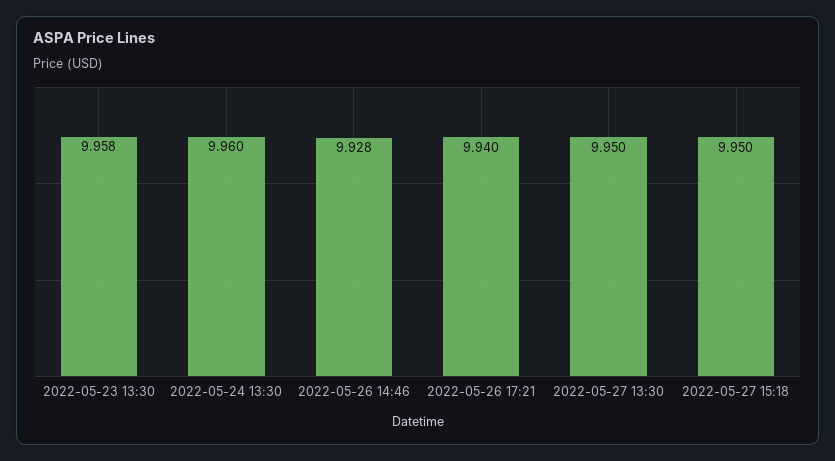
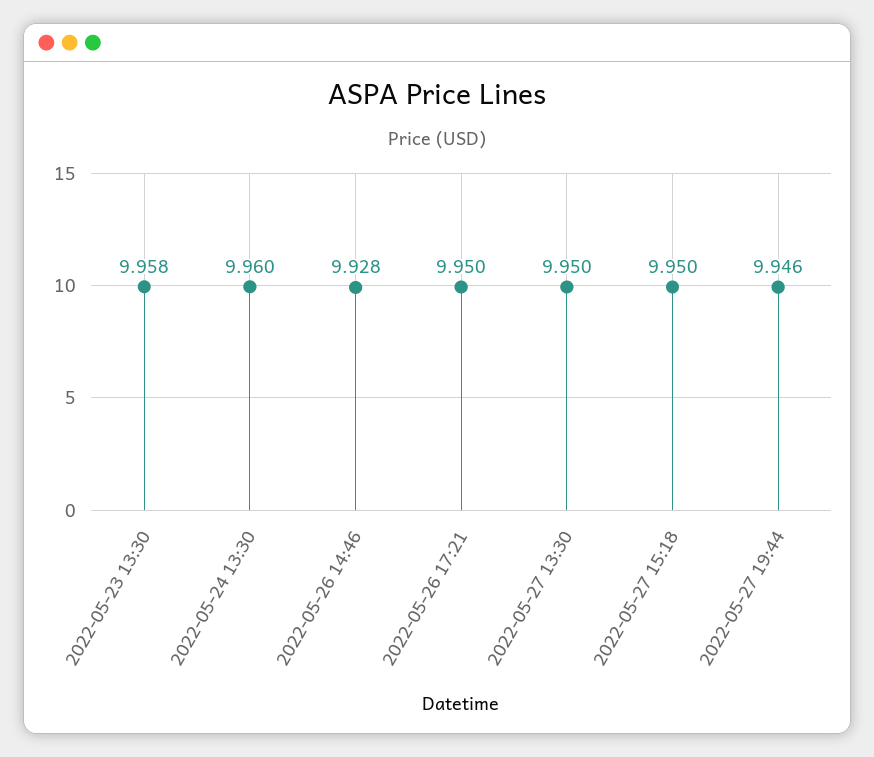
2022-05-26 17:21: 9.94 -> 9.95
2022-05-27 19:44: none -> 9.946

